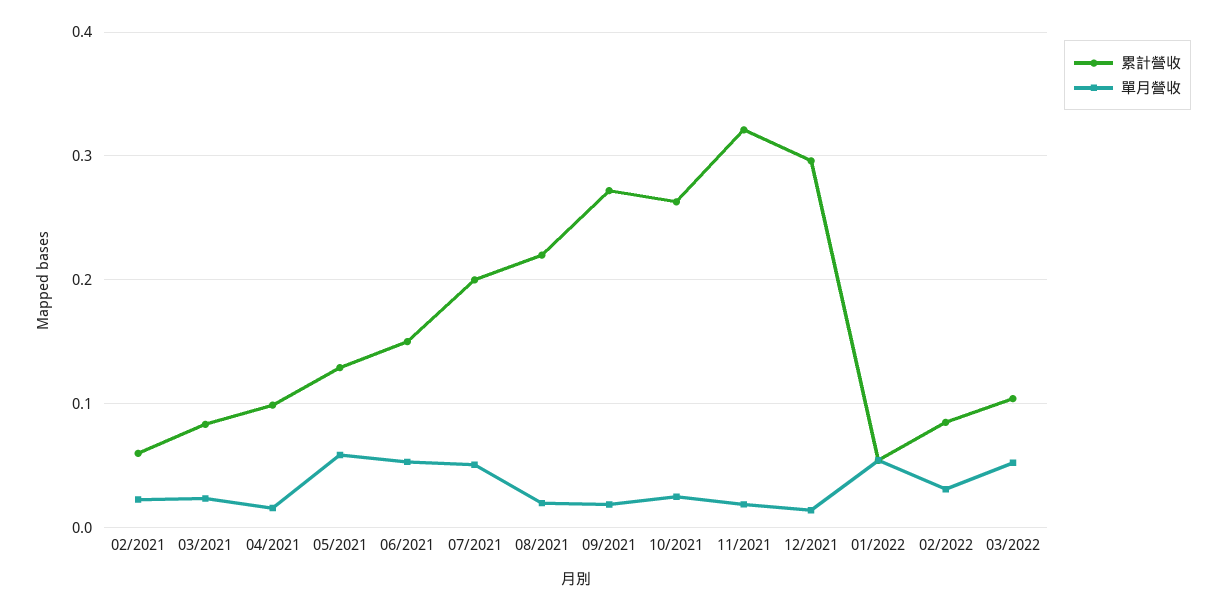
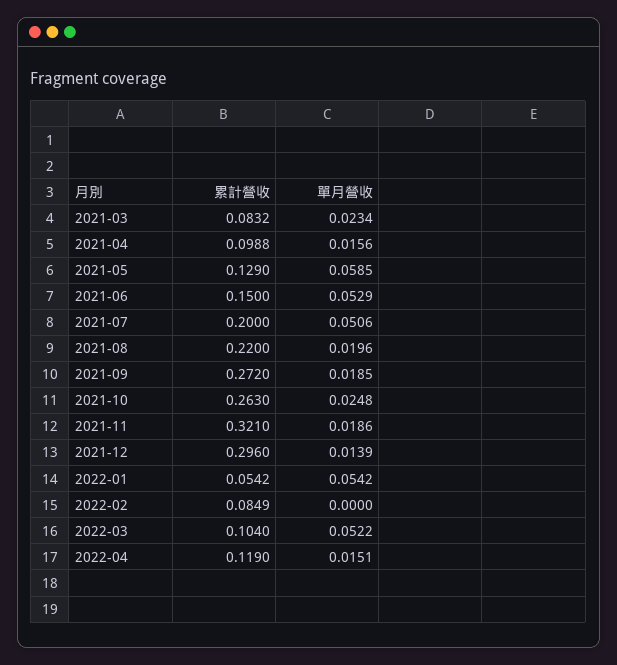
累計營收, 02/2021: 0.06 -> none
單月營收, 02/2021: 0.02 -> none
單月營收, 02/2022: 0.03 -> 0
累計營收, 2022-04: none -> 0.119
單月營收, 2022-04: none -> 0.0151

